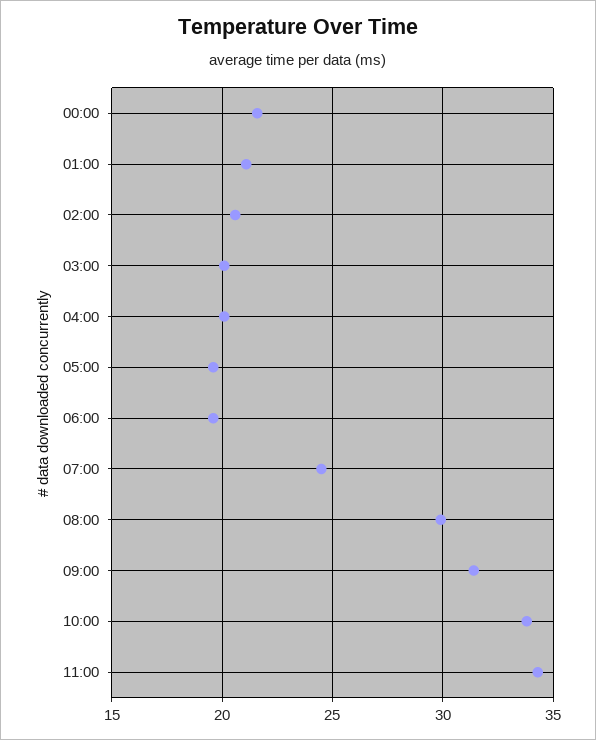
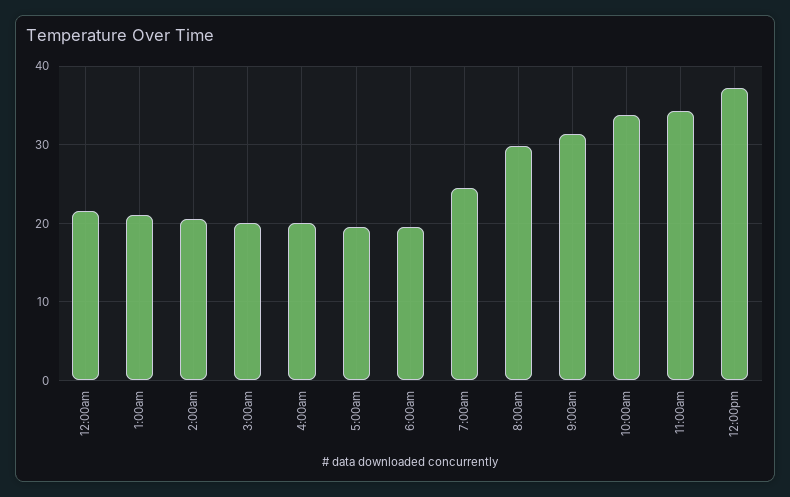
12:00pm: none -> 37

